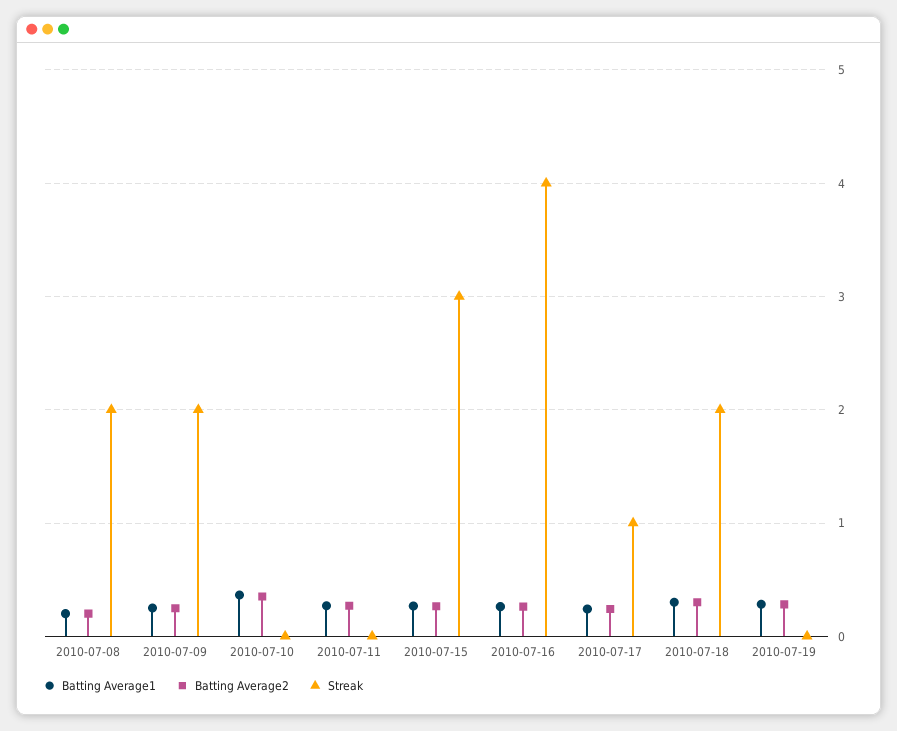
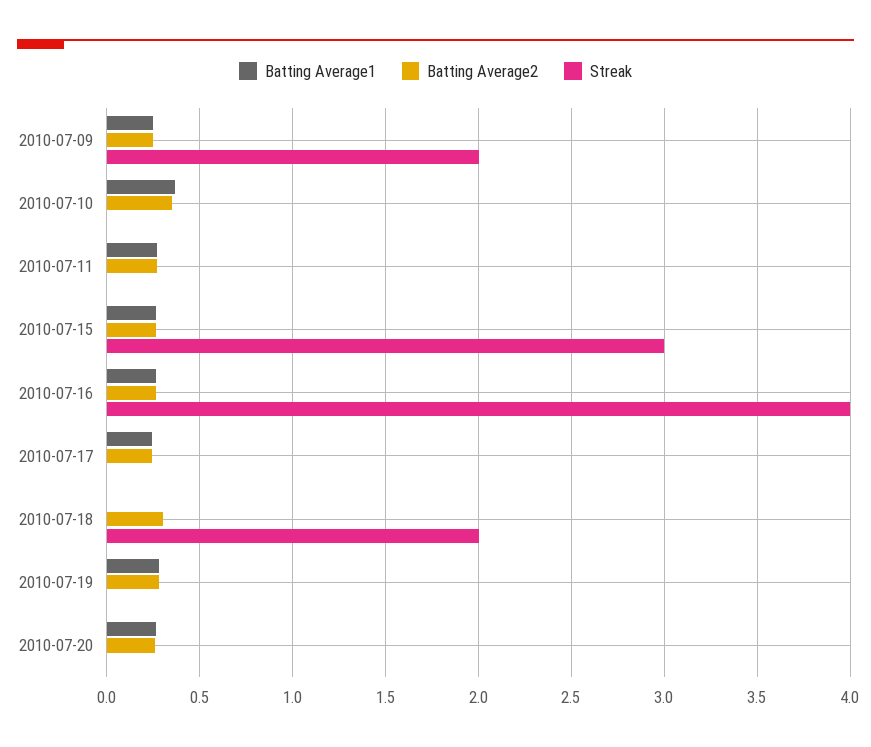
Batting Average1, 2010-07-08: 0.2 -> none
Batting Average2, 2010-07-08: 0.2 -> none
Streak, 2010-07-08: 2 -> none
Streak, 2010-07-17: 1 -> 0
Batting Average1, 2010-07-18: 0.3 -> 0
Batting Average1, 2010-07-20: none -> 0.25
Batting Average2, 2010-07-20: none -> 0.25
Streak, 2010-07-20: none -> 0

